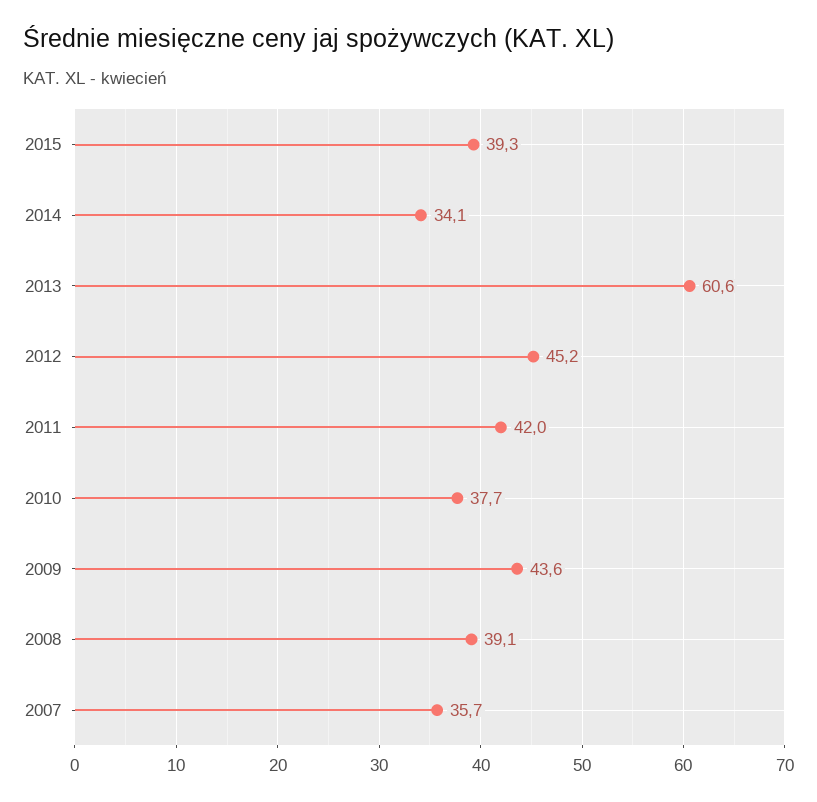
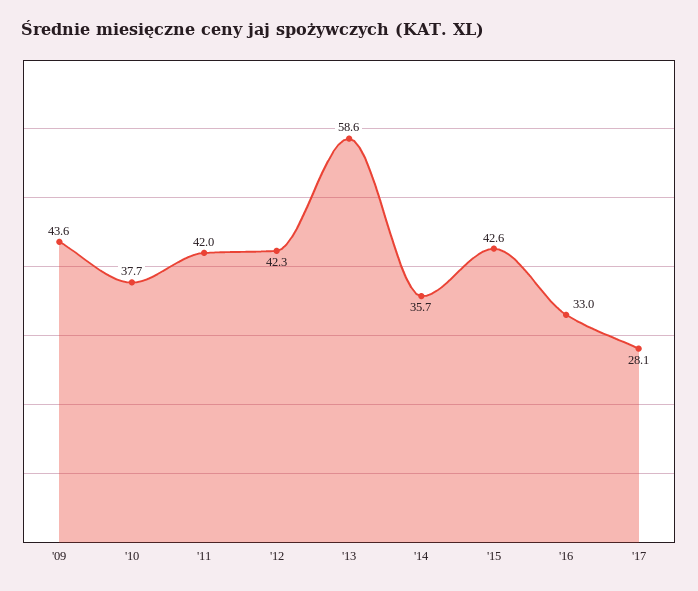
2015: 39.3 -> 42.6
2014: 34.1 -> 35.7
2013: 60.6 -> 58.6
2012: 45.2 -> 42.3
2008: 39.1 -> none
2007: 35.7 -> none
'16: none -> 33
'17: none -> 28.1

